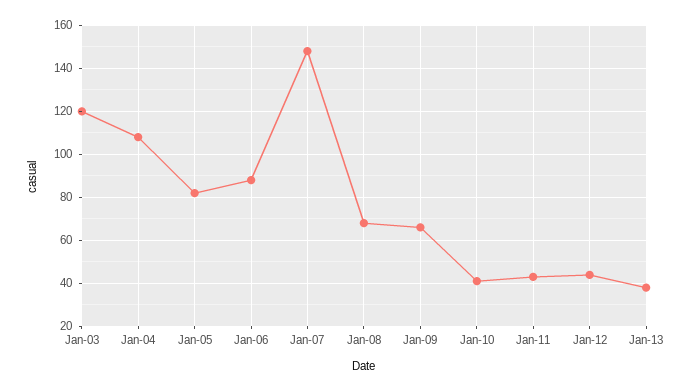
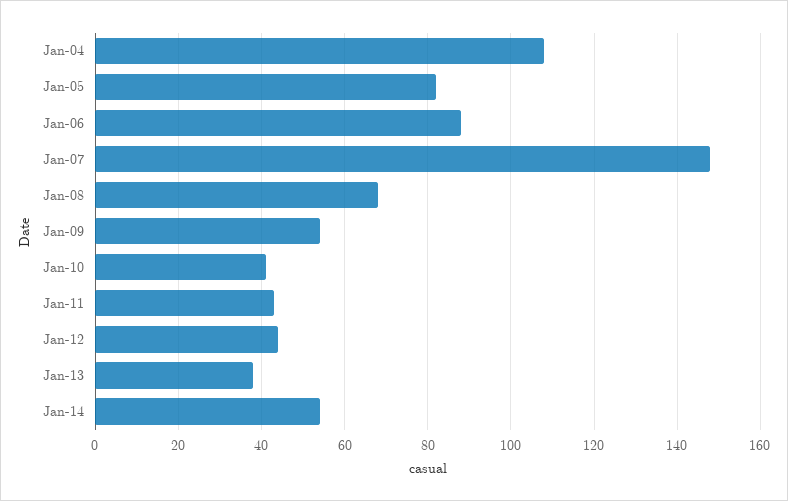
Jan-03: 120 -> none
Jan-09: 65 -> 55
Jan-14: none -> 55

